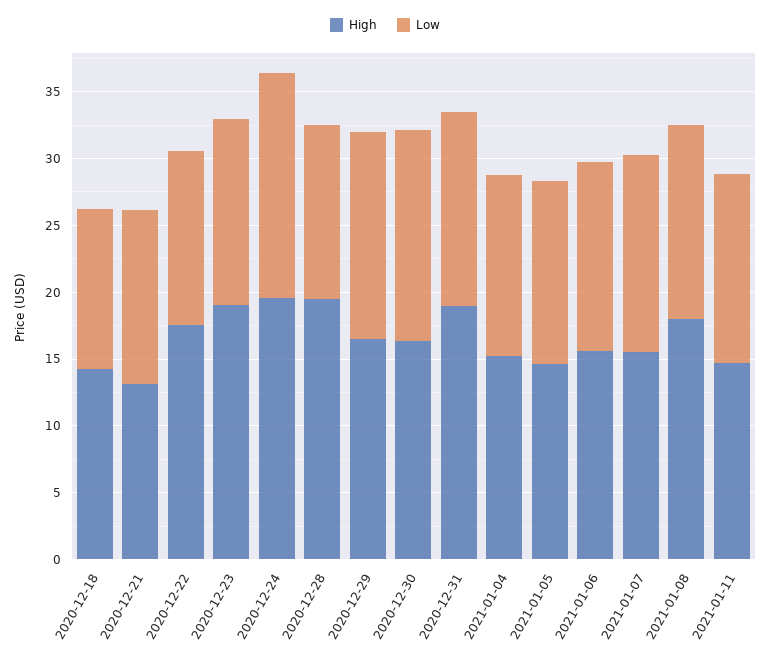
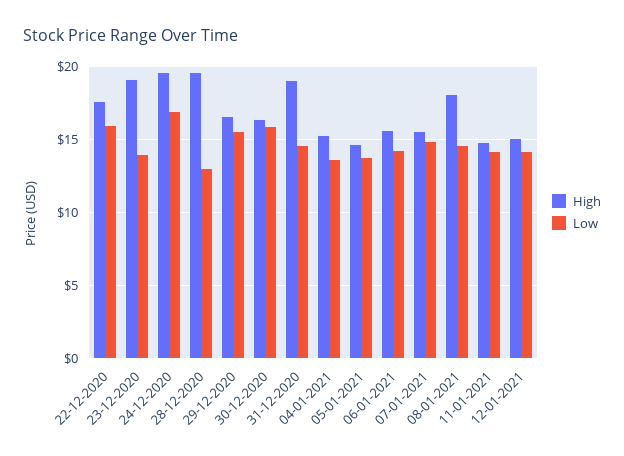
High, 2020-12-18: 14 -> none
Low, 2020-12-18: 12 -> none
High, 2020-12-21: 13 -> none
Low, 2020-12-21: 13 -> none
Low, 2020-12-22: 13 -> 16
High, 12-01-2021: none -> 15
Low, 12-01-2021: none -> 14

